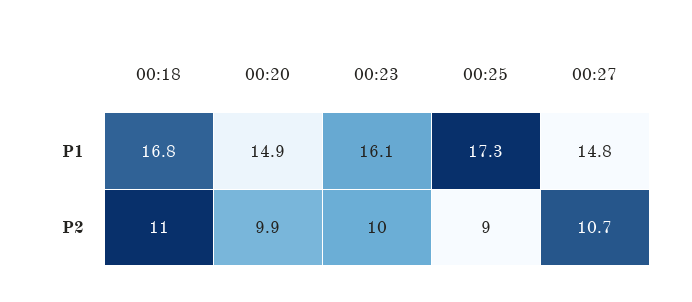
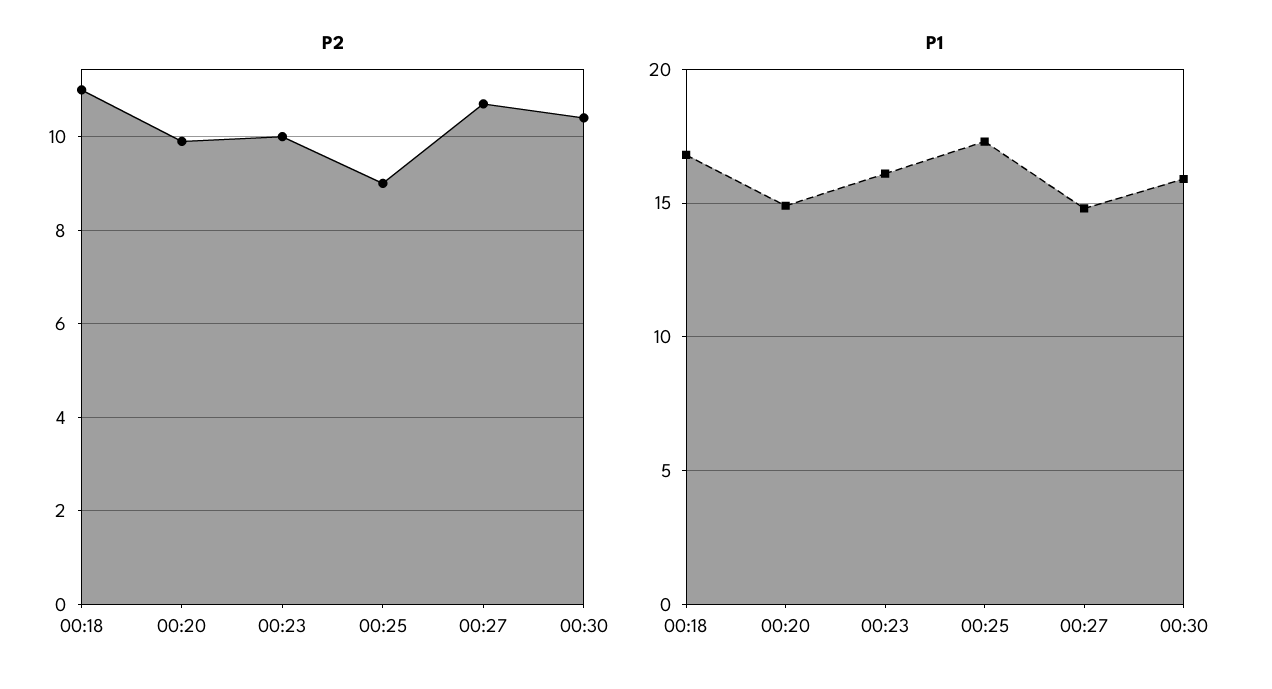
P2, 00:30: none -> 10.5
P1, 00:30: none -> 16

